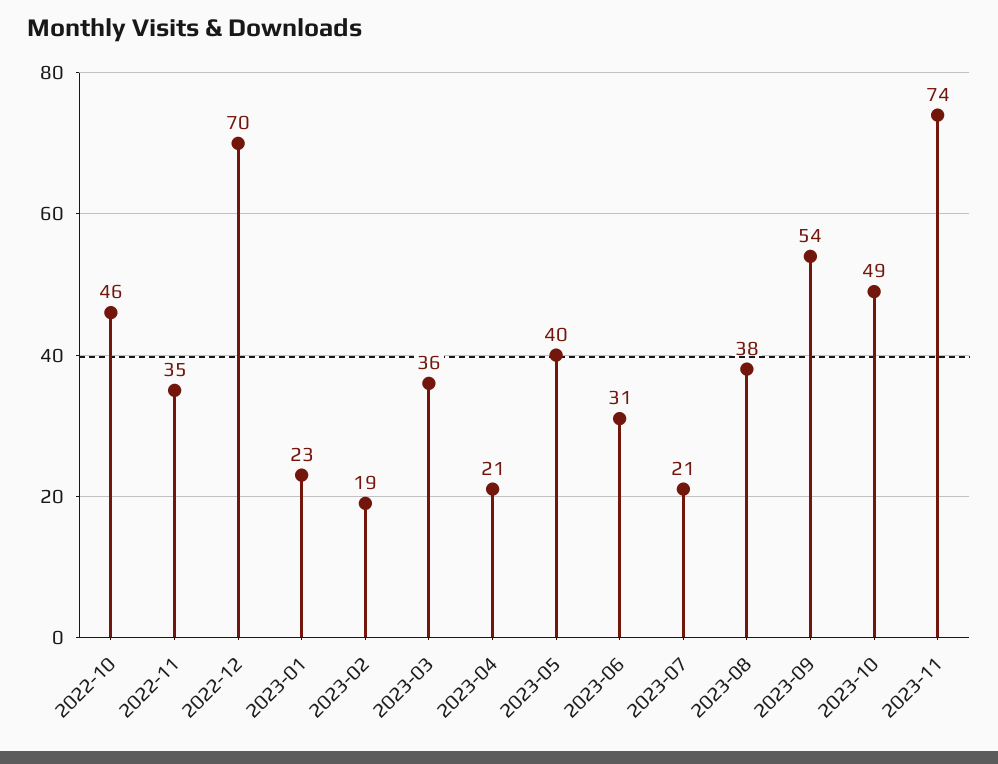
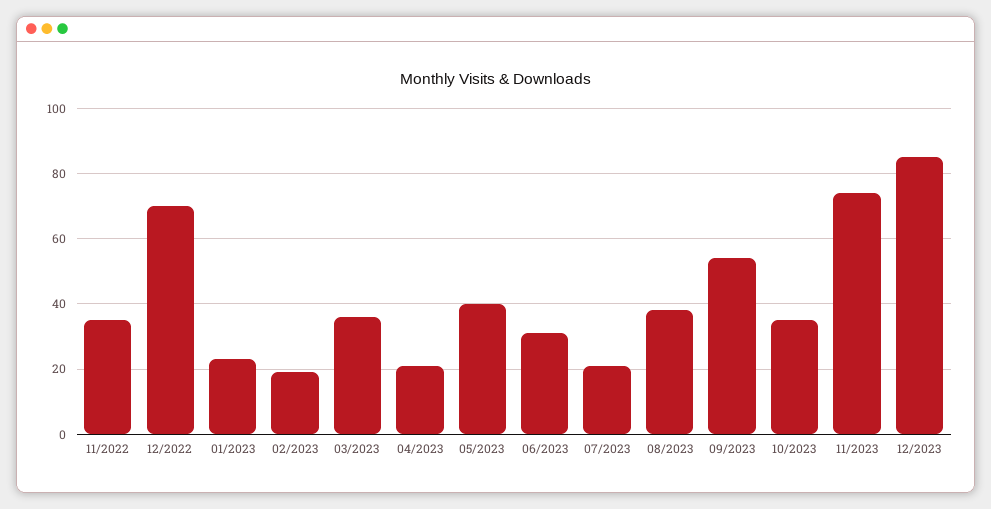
2022-10: 46 -> none
2023-10: 49 -> 35
12/2023: none -> 85

